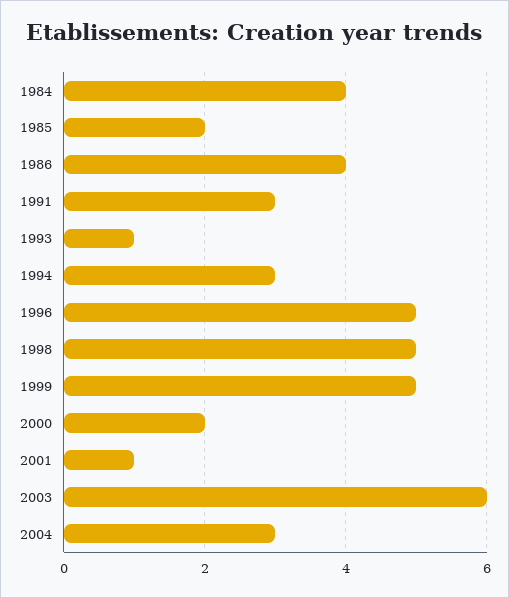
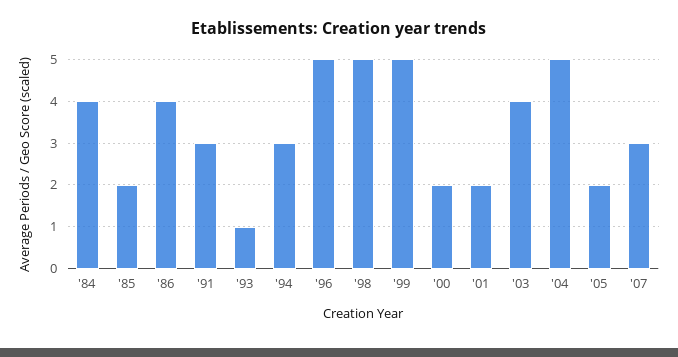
2001: 1 -> 2
2003: 6 -> 4
2004: 3 -> 5
'05: none -> 2
'07: none -> 3

